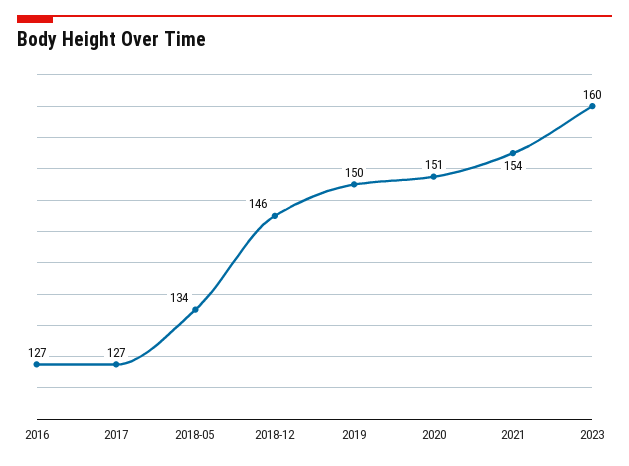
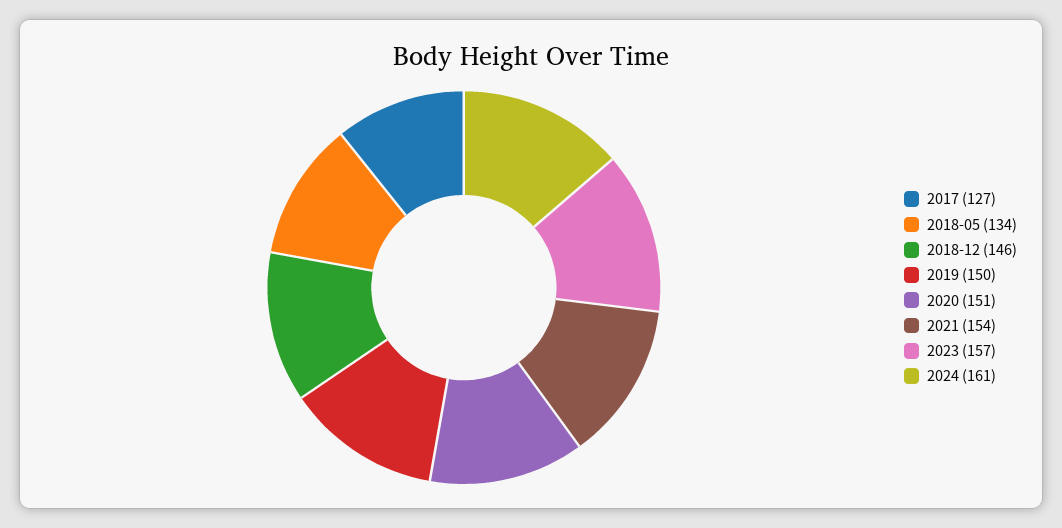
2016: 127 -> none
2023: 160 -> 157
2024: none -> 161

